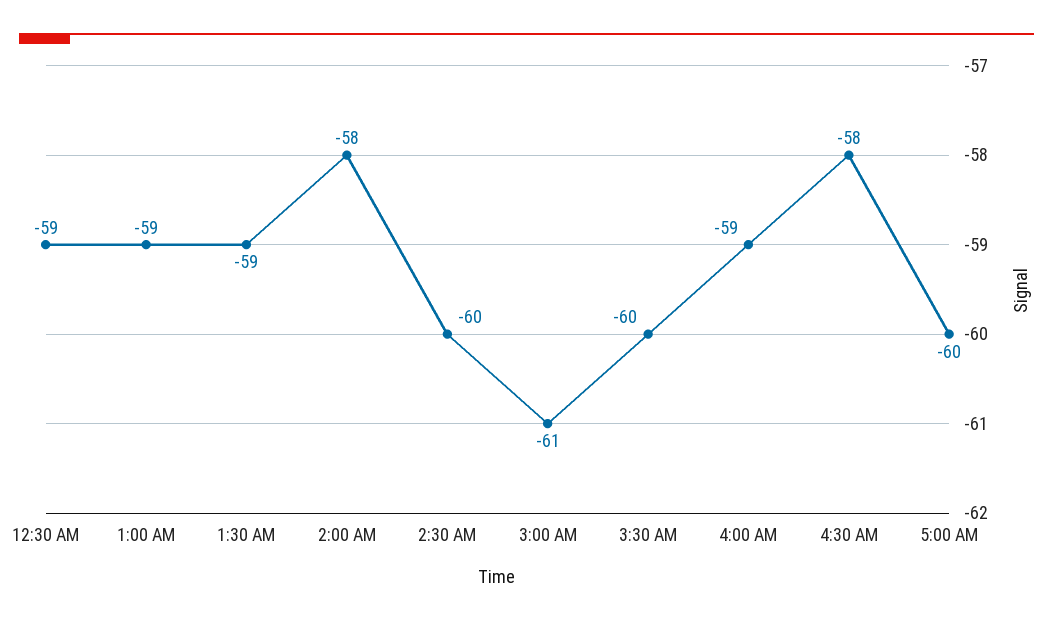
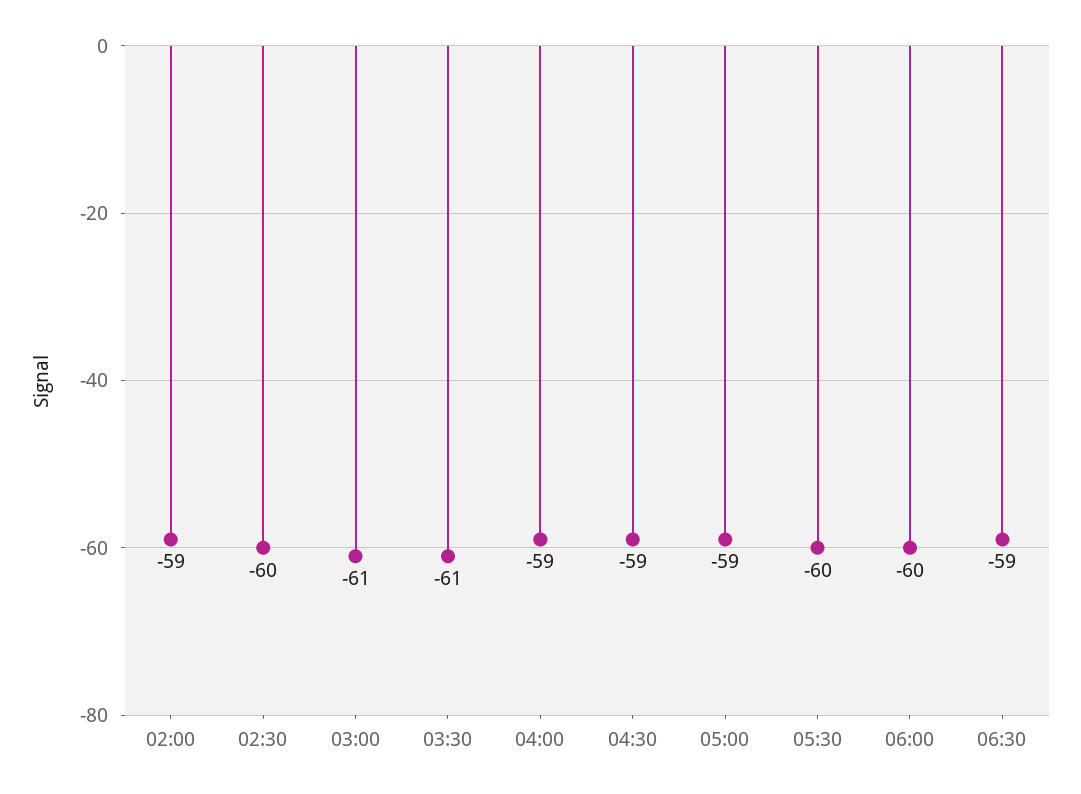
12:30 AM: -59 -> none
1:00 AM: -59 -> none
1:30 AM: -59 -> none
2:00 AM: -58 -> -59
3:30 AM: -60 -> -61
4:30 AM: -58 -> -59
5:00 AM: -60 -> -59
05:30: none -> -60
06:00: none -> -60
06:30: none -> -59

